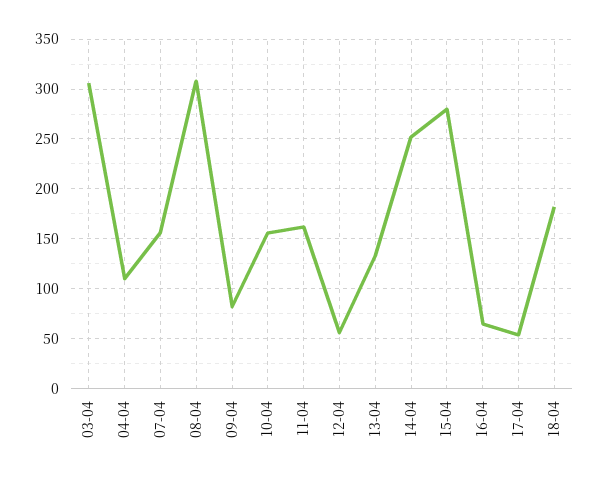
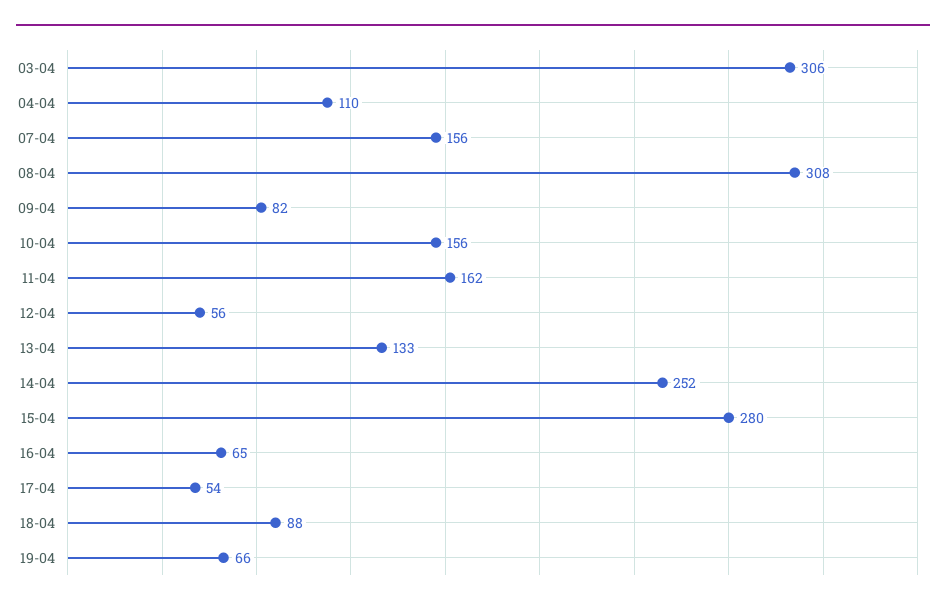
18-04: 180 -> 88
19-04: none -> 66

